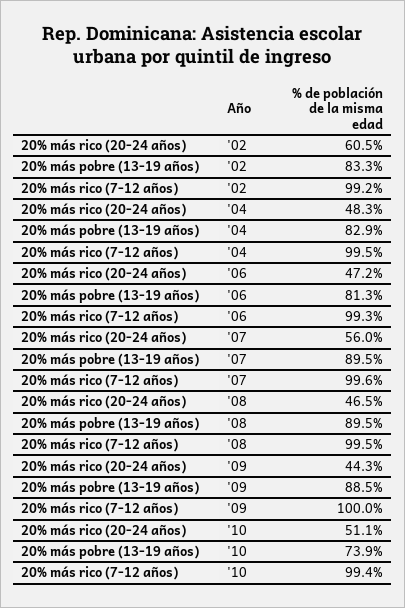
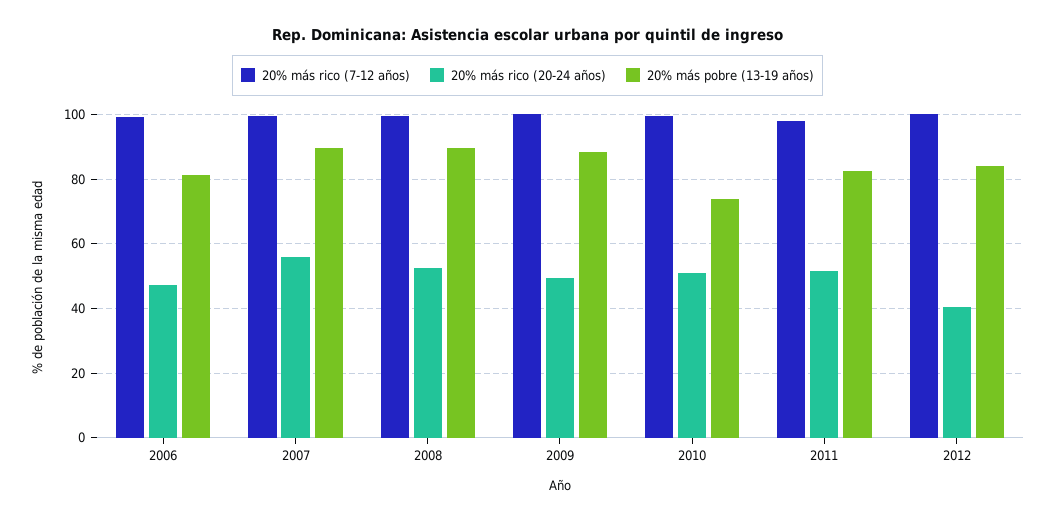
20% más rico (20-24 años), '02: 60.5 -> none
20% más pobre (13-19 años), '02: 83.3 -> none
20% más rico (7-12 años), '02: 99.2 -> none
20% más rico (20-24 años), '04: 48.3 -> none
20% más pobre (13-19 años), '04: 82.9 -> none
20% más rico (7-12 años), '04: 99.5 -> none
20% más rico (20-24 años), '08: 46.5 -> 52
20% más rico (20-24 años), '09: 44.3 -> 50
20% más rico (7-12 años), 2011: none -> 98
20% más rico (20-24 años), 2011: none -> 52
20% más pobre (13-19 años), 2011: none -> 82
20% más rico (7-12 años), 2012: none -> 100
20% más rico (20-24 años), 2012: none -> 40
20% más pobre (13-19 años), 2012: none -> 84

